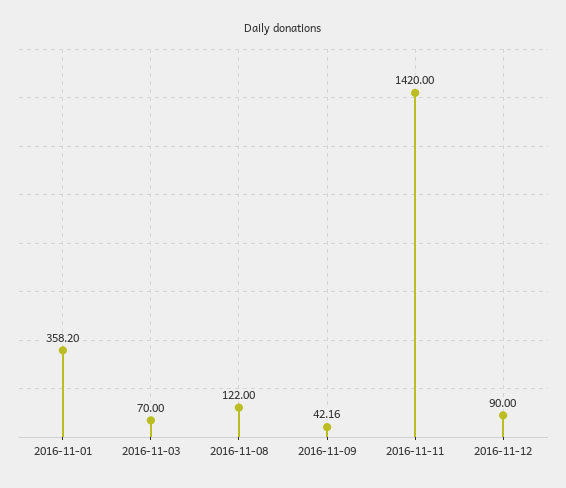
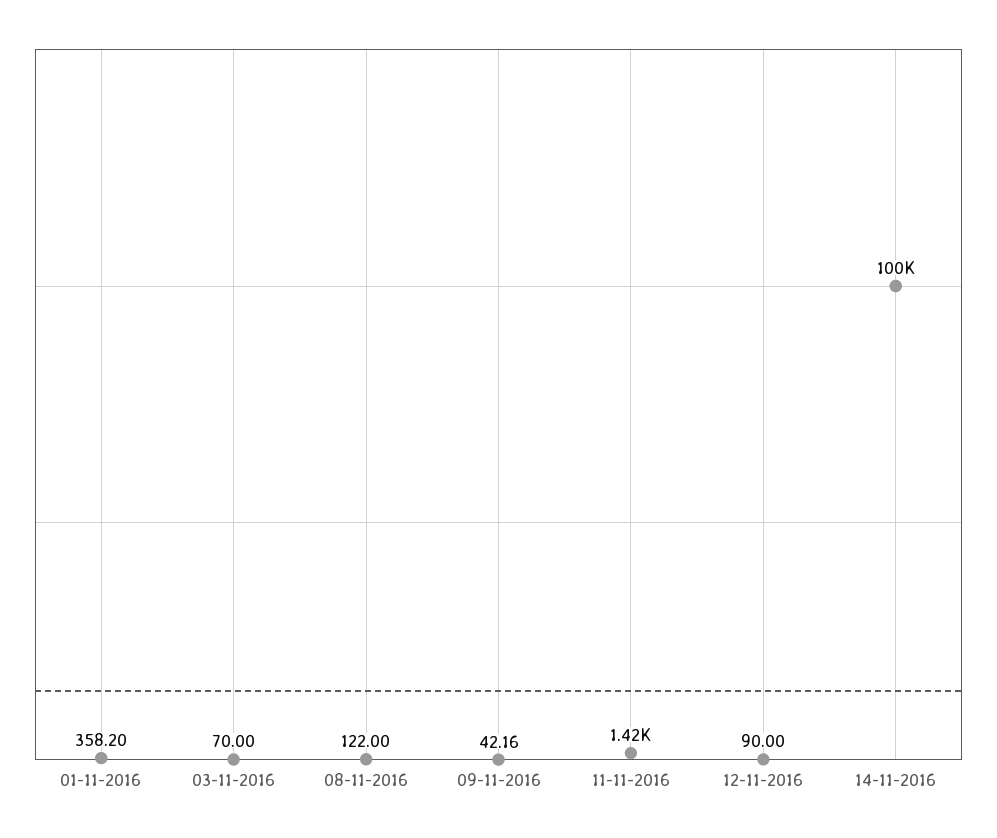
14-11-2016: none -> 100000

